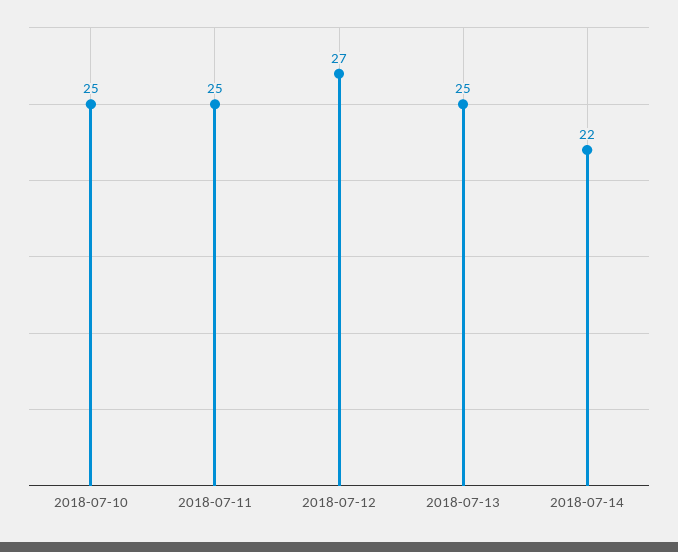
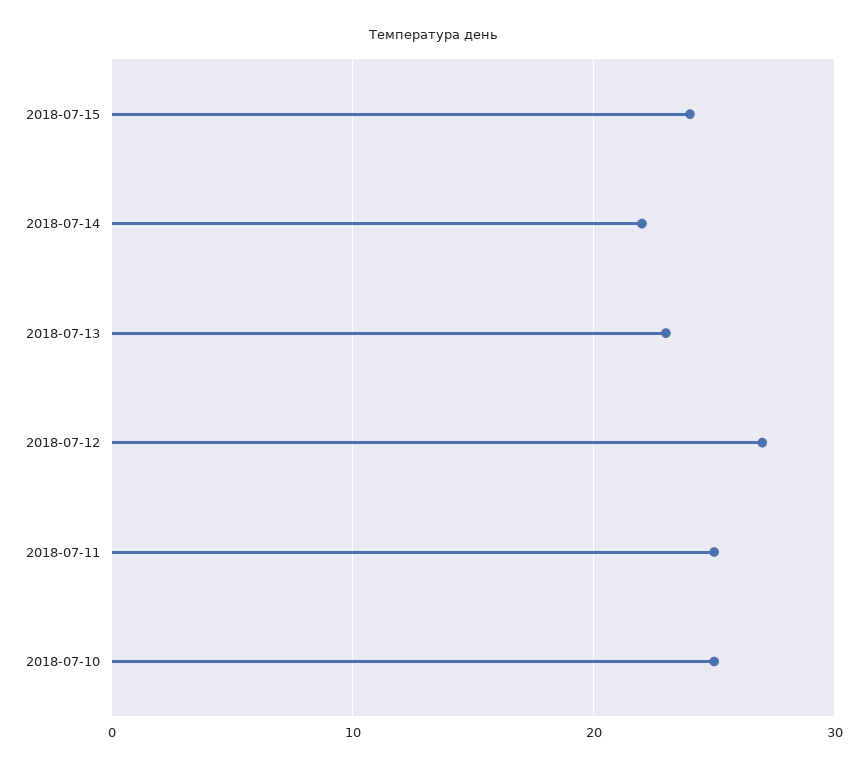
2018-07-13: 25 -> 23
2018-07-15: none -> 24

